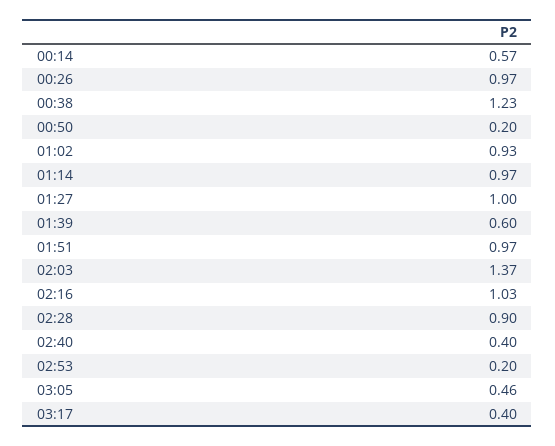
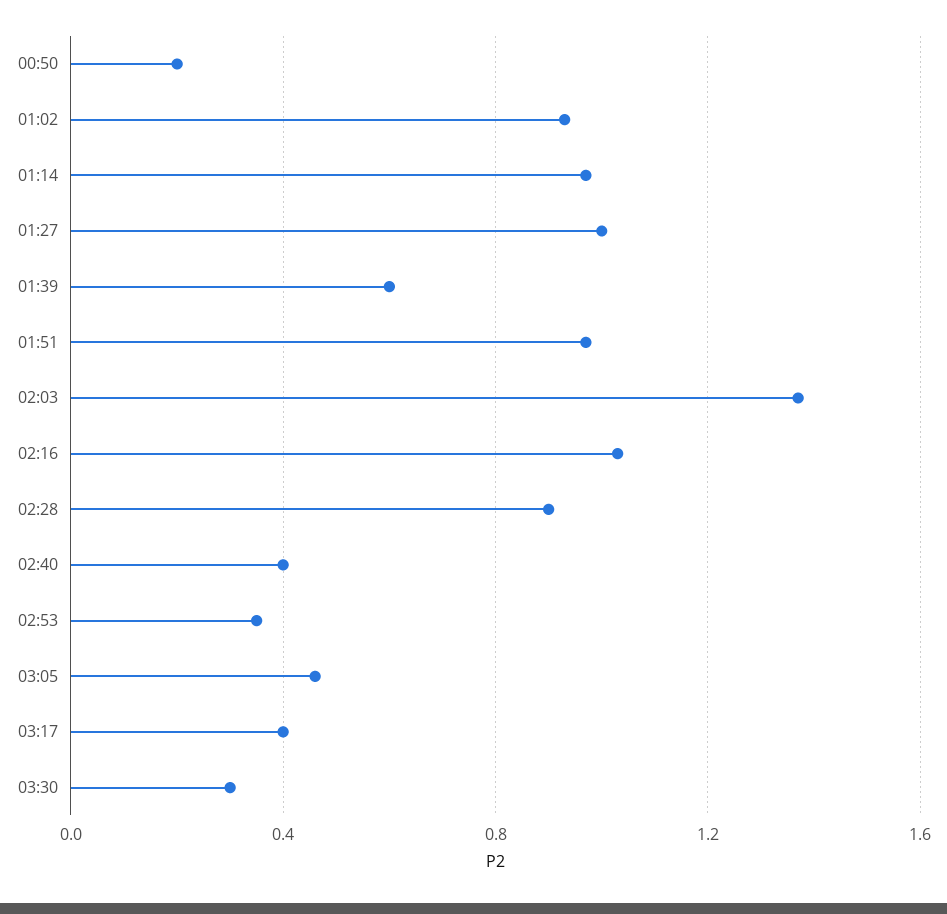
00:14: 0.57 -> none
00:26: 0.97 -> none
00:38: 1.23 -> none
02:53: 0.2 -> 0.35
03:30: none -> 0.3

